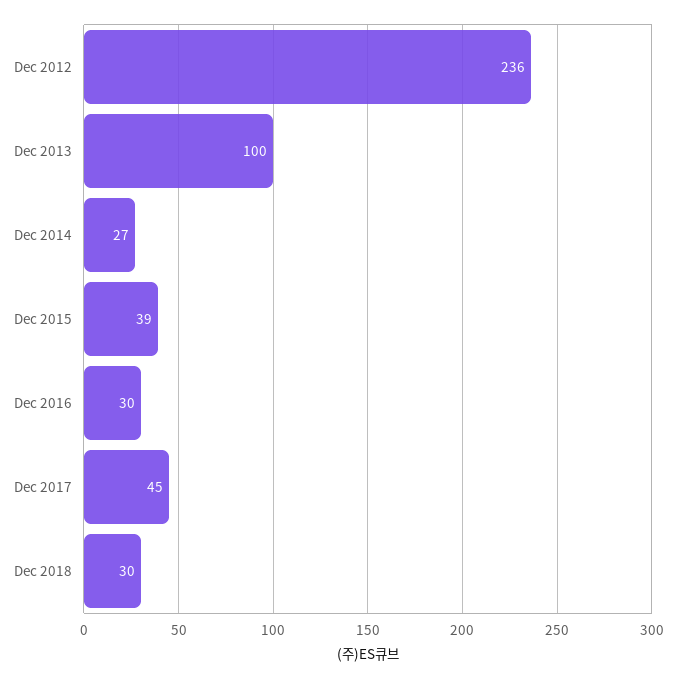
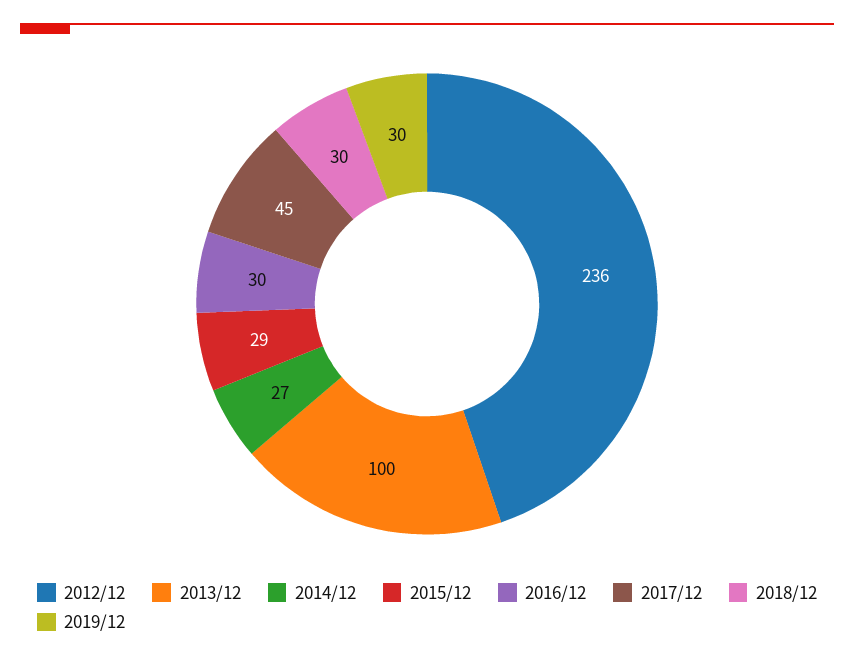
Dec 2015: 39 -> 29
2019/12: none -> 30

